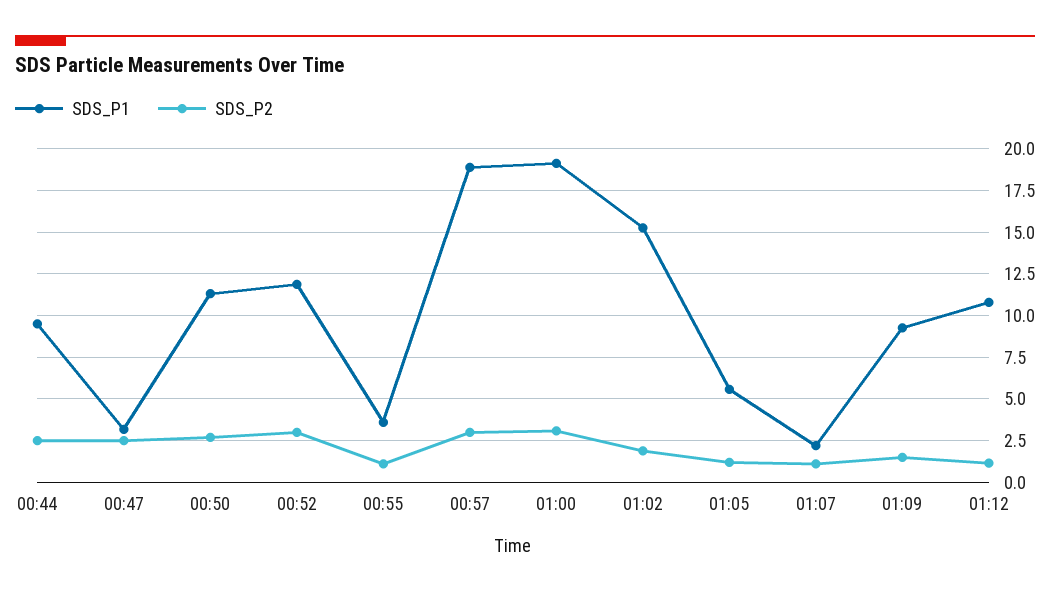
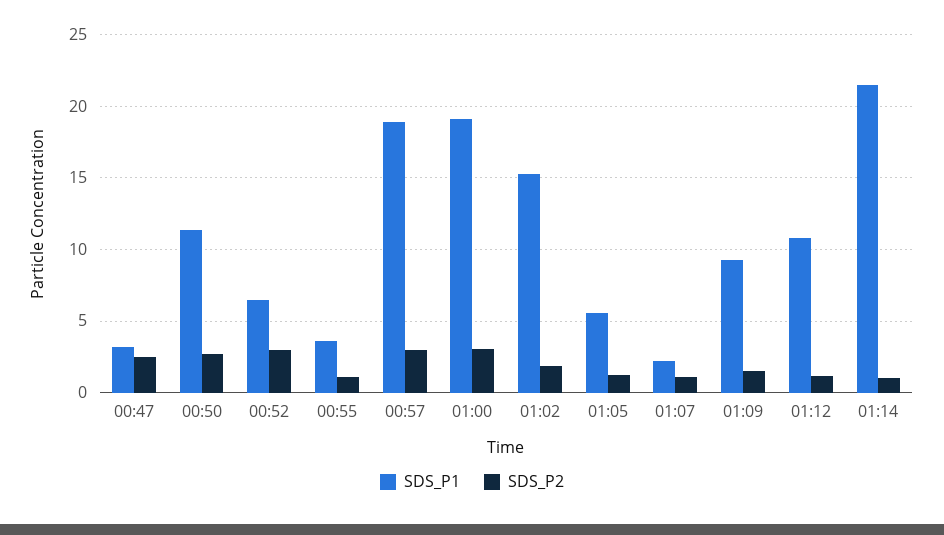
SDS_P1, 00:44: 9.5 -> none
SDS_P2, 00:44: 2.5 -> none
SDS_P1, 00:52: 12 -> 6.5
SDS_P1, 01:14: none -> 21.5
SDS_P2, 01:14: none -> 1

